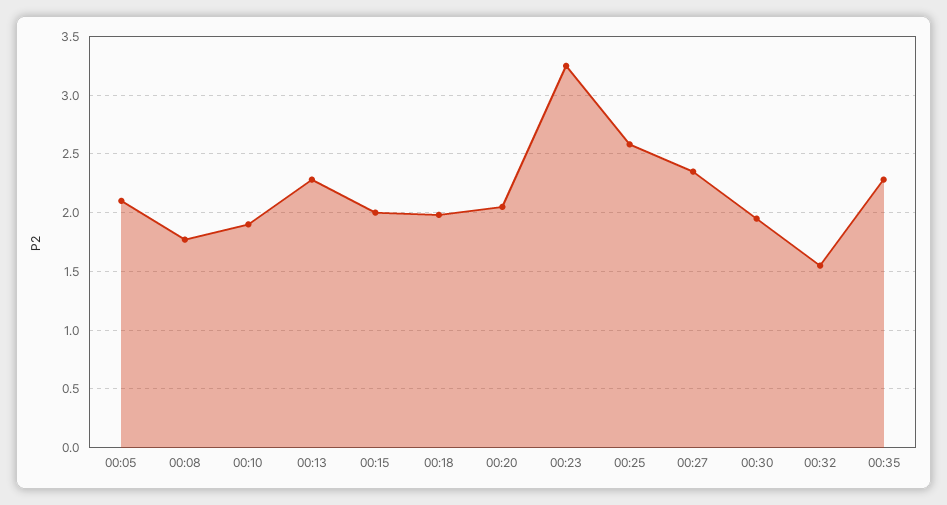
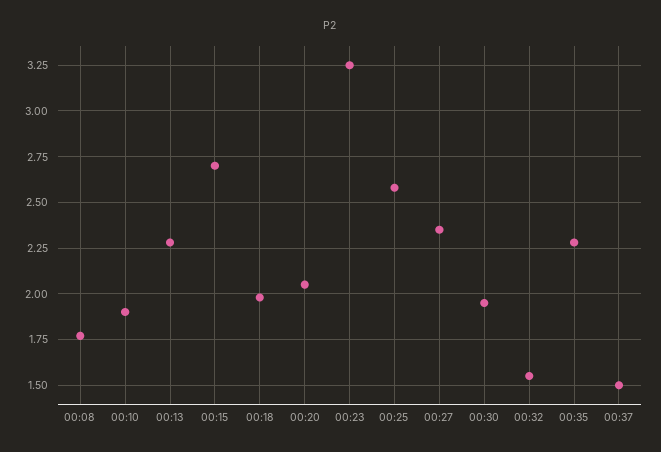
00:05: 2.1 -> none
00:15: 2 -> 2.7
00:37: none -> 1.5

